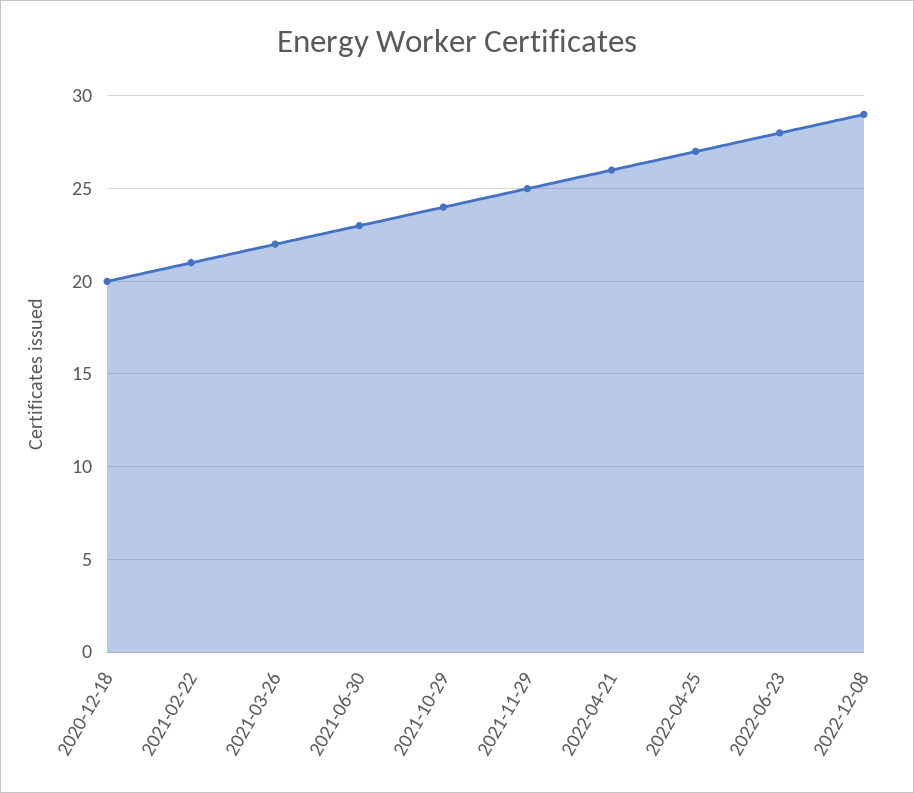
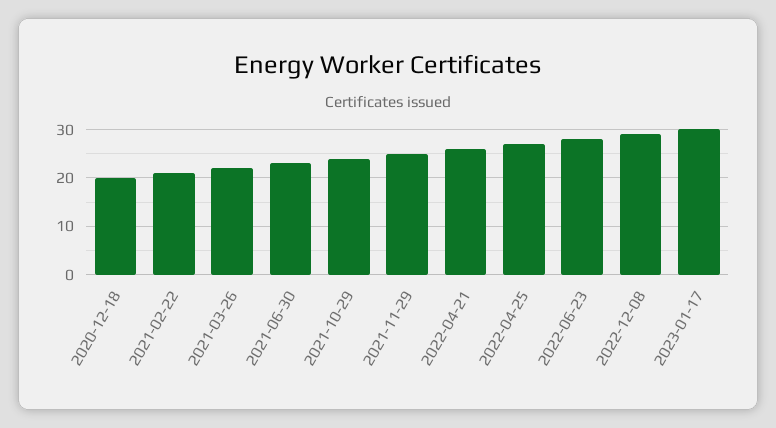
2023-01-17: none -> 30

